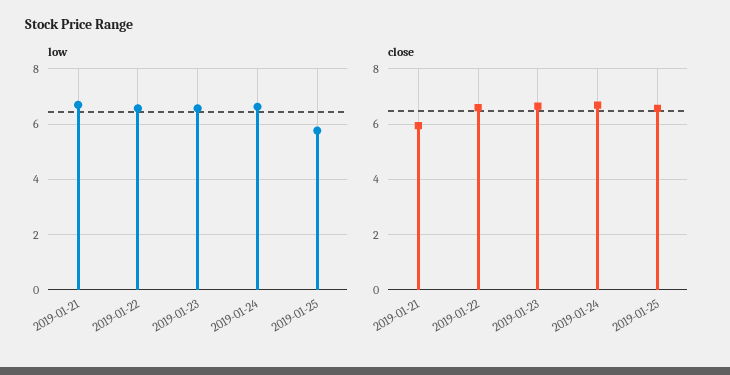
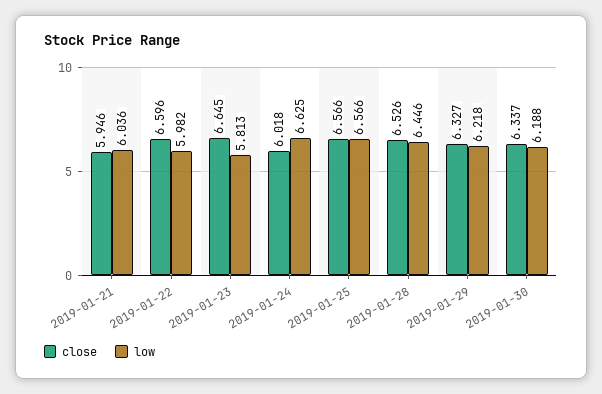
low, 2019-01-21: 6.75 -> 6.036
low, 2019-01-22: 6.5 -> 5.982
low, 2019-01-23: 6.5 -> 5.813
low, 2019-01-25: 5.75 -> 6.566
close, 2019-01-24: 6.75 -> 6.018
close, 2019-01-28: none -> 6.526
low, 2019-01-28: none -> 6.446
close, 2019-01-29: none -> 6.327
low, 2019-01-29: none -> 6.218
close, 2019-01-30: none -> 6.337
low, 2019-01-30: none -> 6.188

